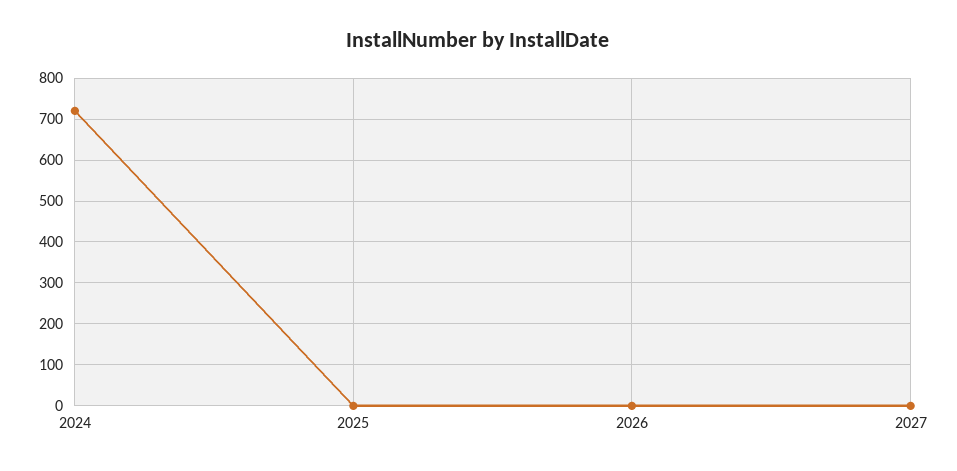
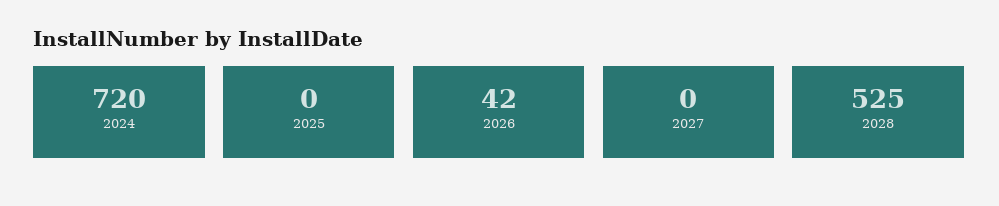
2026: 0 -> 42
2028: none -> 525

